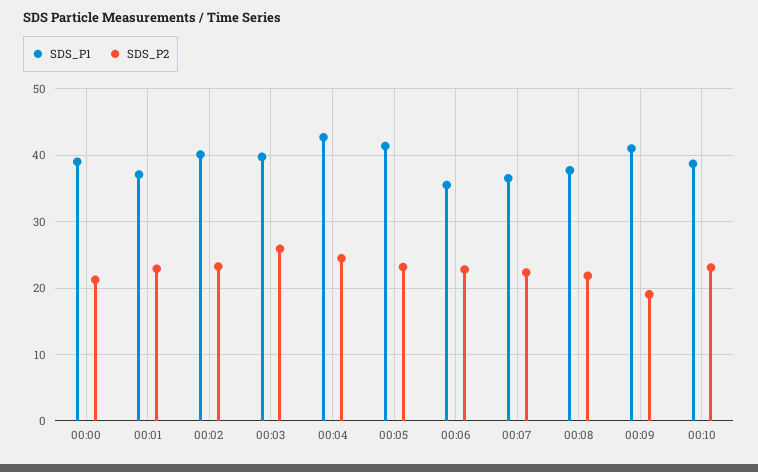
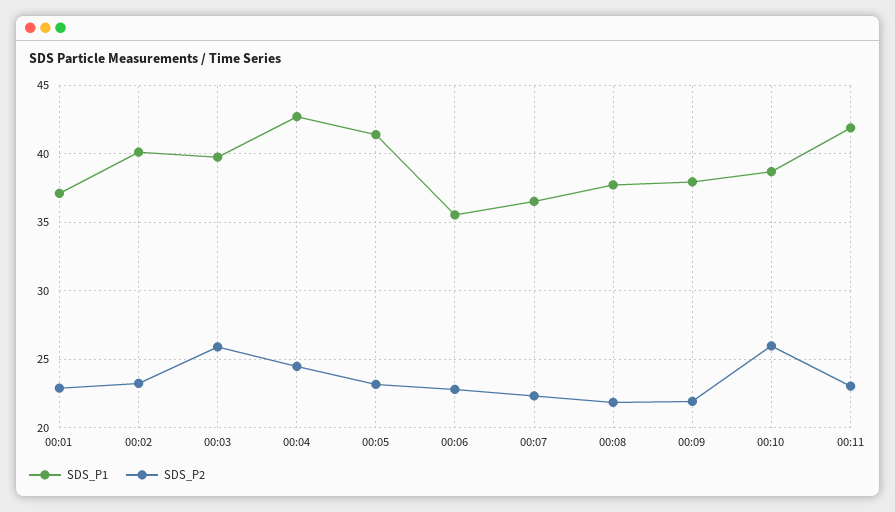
SDS_P1, 00:00: 39 -> none
SDS_P2, 00:00: 21 -> none
SDS_P1, 00:09: 41 -> 38
SDS_P2, 00:09: 19 -> 22
SDS_P2, 00:10: 23 -> 26
SDS_P1, 00:11: none -> 42
SDS_P2, 00:11: none -> 23

